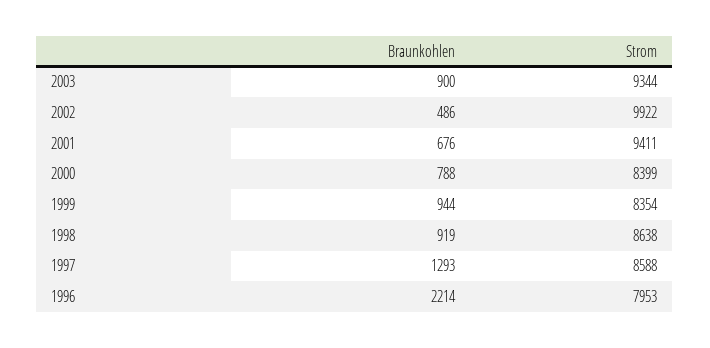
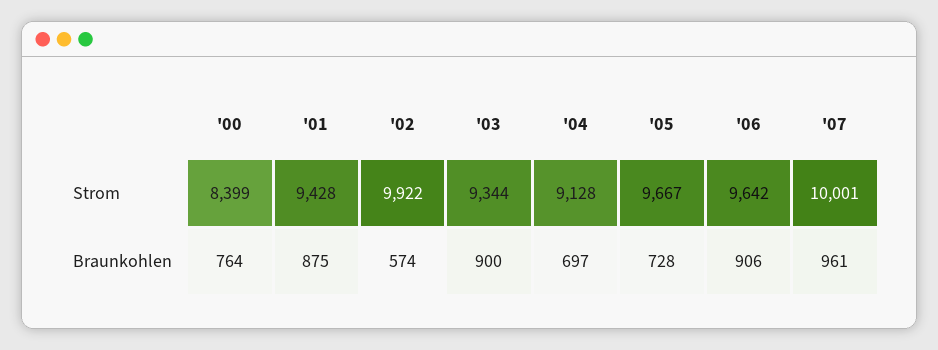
Braunkohlen, 2002: 486 -> 574
Braunkohlen, 2001: 676 -> 875
Strom, 2001: 9411 -> 9428
Braunkohlen, 2000: 788 -> 764
Braunkohlen, 1999: 944 -> none
Strom, 1999: 8354 -> none
Braunkohlen, 1998: 919 -> none
Strom, 1998: 8638 -> none
Braunkohlen, 1997: 1293 -> none
Strom, 1997: 8588 -> none
Braunkohlen, 1996: 2214 -> none
Strom, 1996: 7953 -> none
Strom, '04: none -> 9128
Strom, '05: none -> 9667
Strom, '06: none -> 9642
Strom, '07: none -> 10001
Braunkohlen, '04: none -> 697
Braunkohlen, '05: none -> 728
Braunkohlen, '06: none -> 906
Braunkohlen, '07: none -> 961

